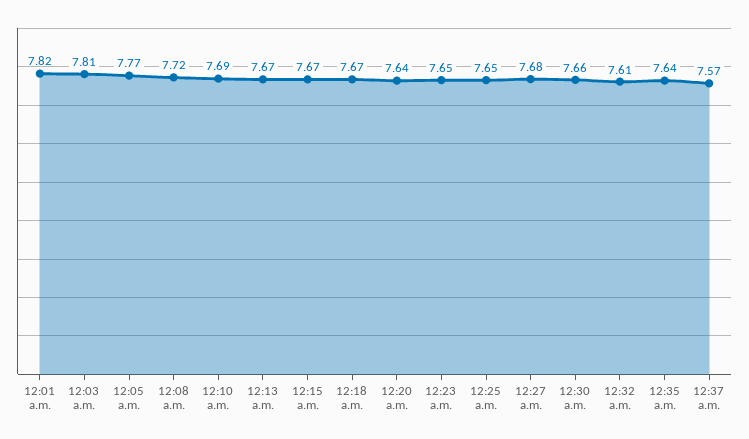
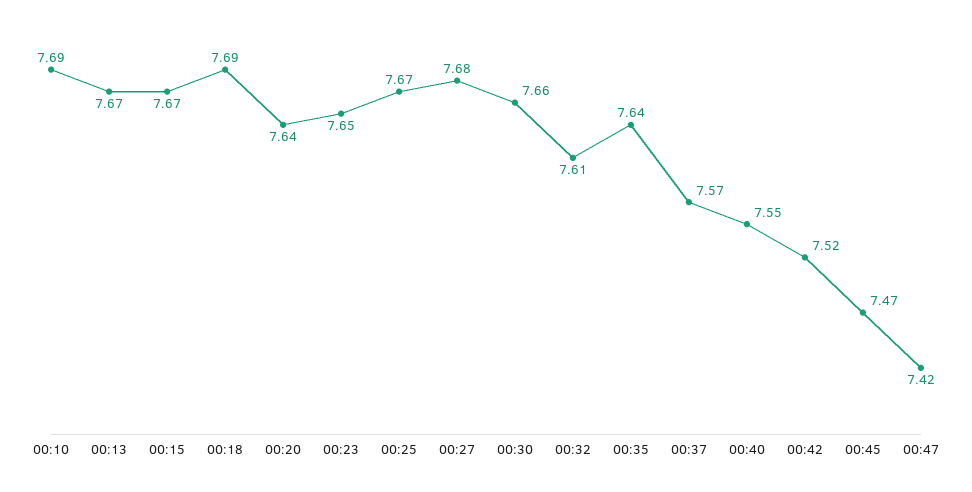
12:01 a.m.: 7.82 -> none
12:03 a.m.: 7.81 -> none
12:05 a.m.: 7.77 -> none
12:08 a.m.: 7.72 -> none
12:18 a.m.: 7.67 -> 7.69
12:25 a.m.: 7.65 -> 7.67
00:40: none -> 7.55
00:42: none -> 7.52
00:45: none -> 7.47
00:47: none -> 7.42

